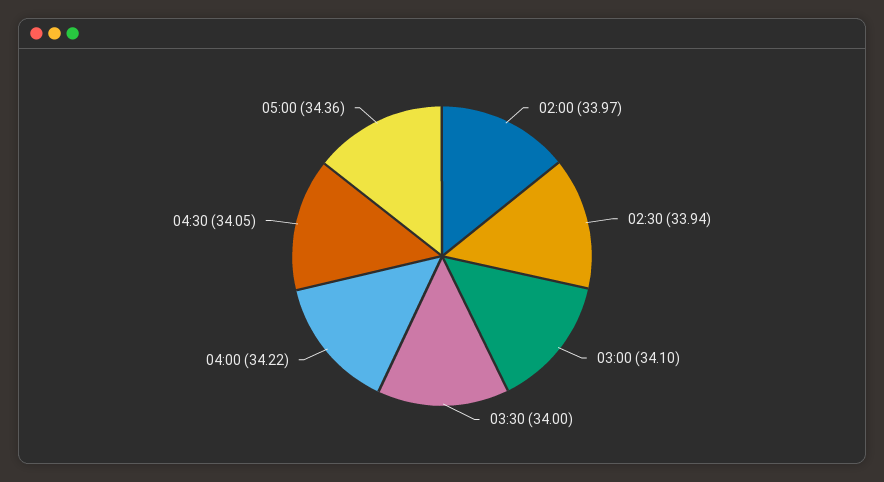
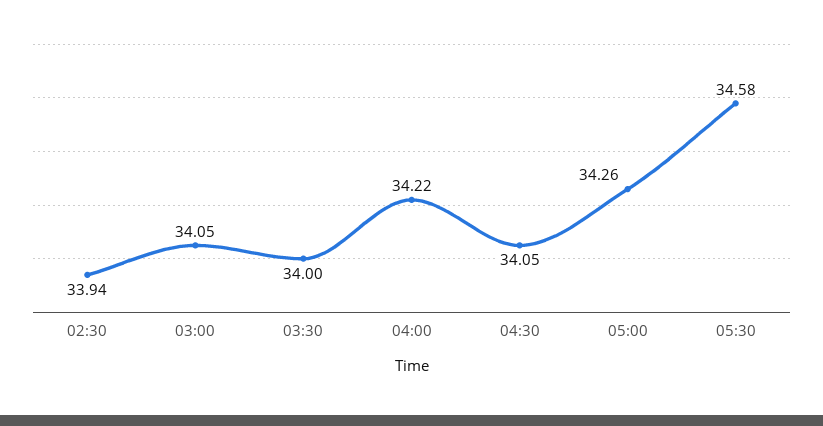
02:00: 33.97 -> none
03:00: 34.1 -> 34.05
05:00: 34.36 -> 34.26
05:30: none -> 34.58

